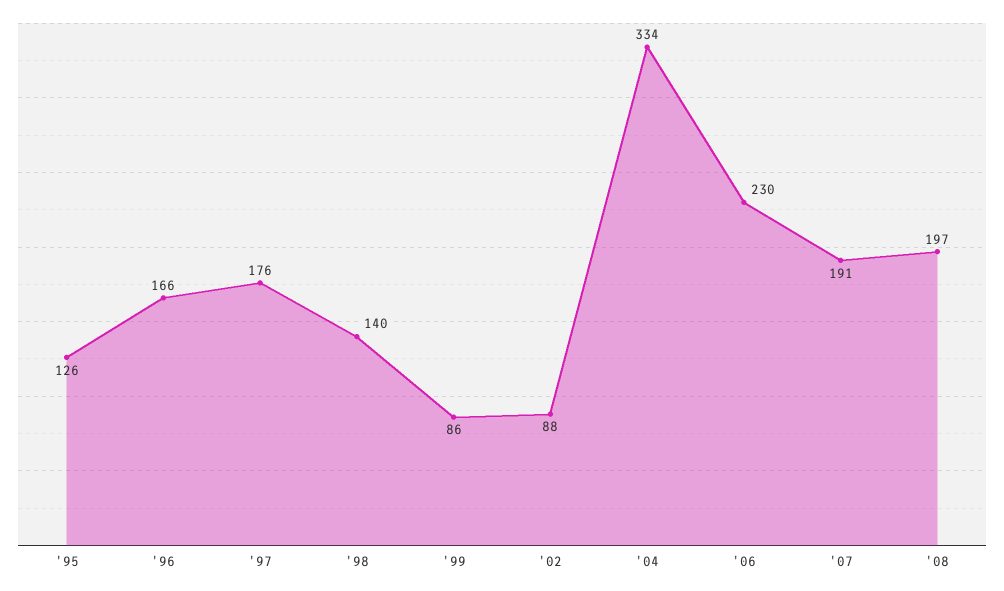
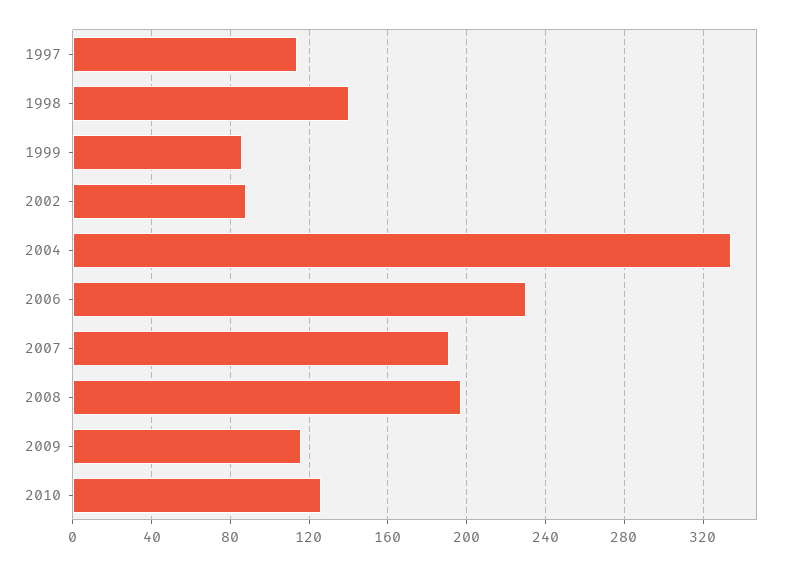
'95: 126 -> none
'96: 166 -> none
'97: 176 -> 115
2009: none -> 115
2010: none -> 125

